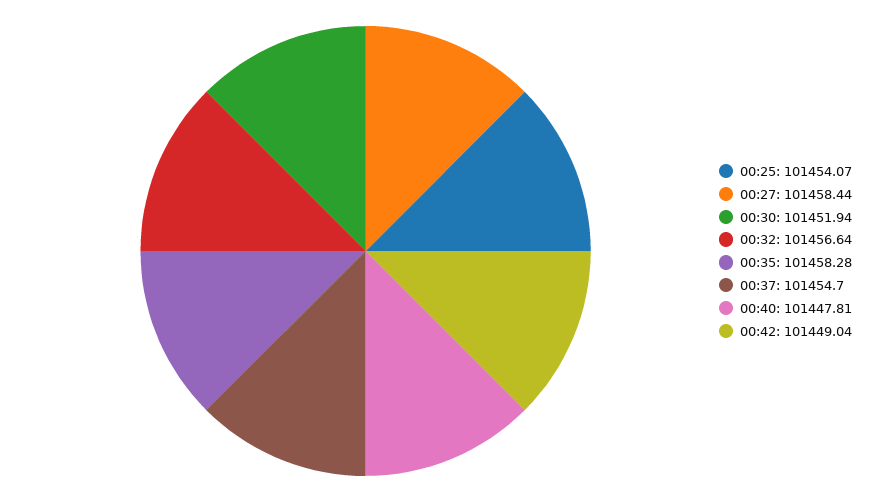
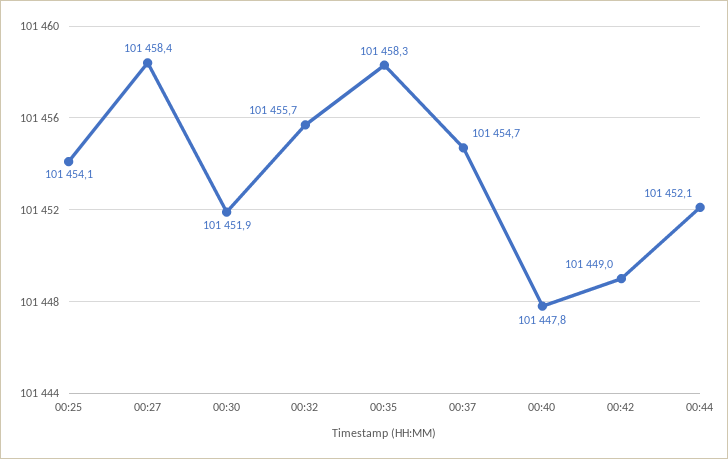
00:32: 101456.64 -> 101455.7
00:44: none -> 101452.1

